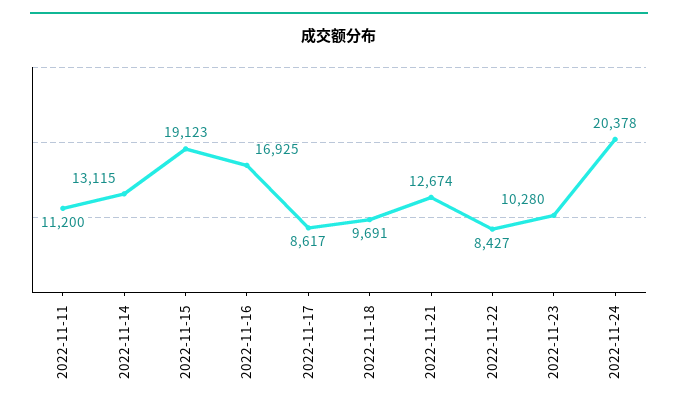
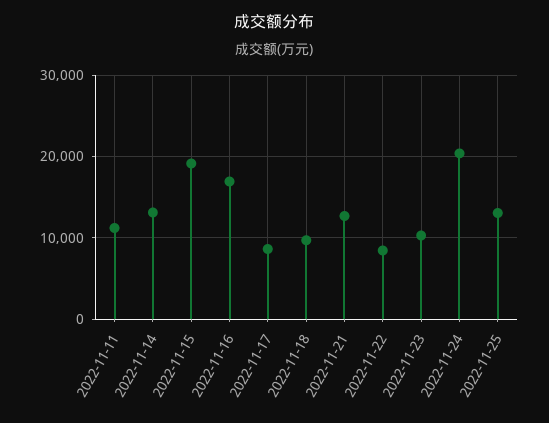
2022-11-25: none -> 13000

